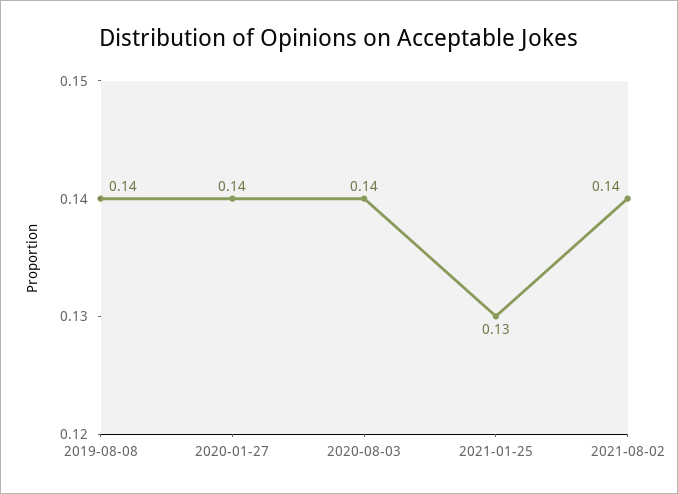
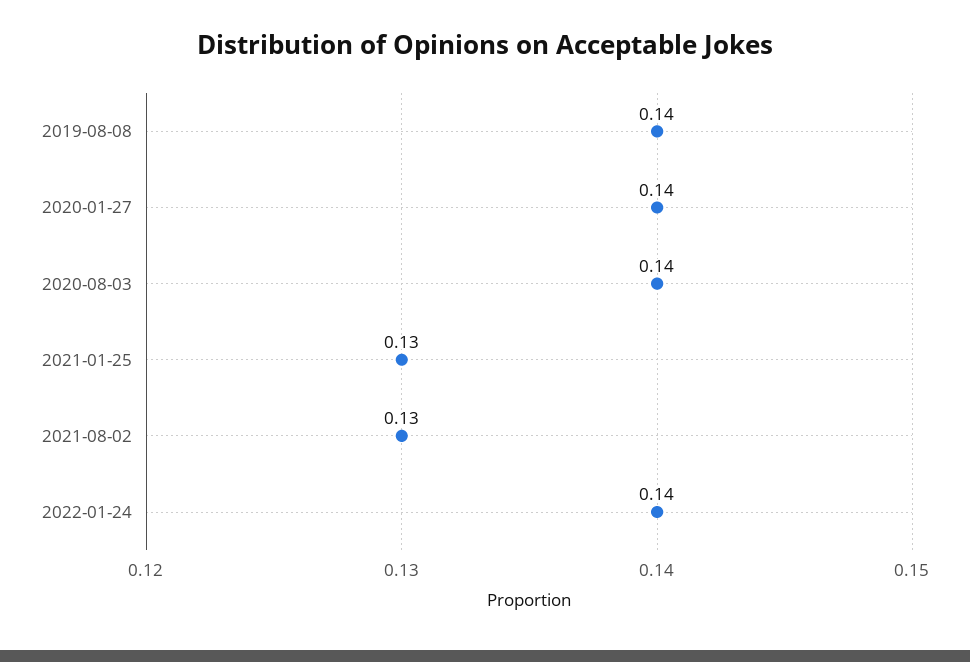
2021-08-02: 0.14 -> 0.13
2022-01-24: none -> 0.14

